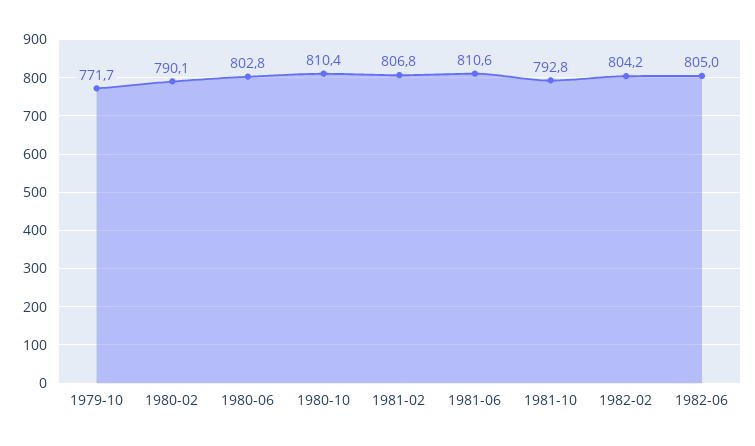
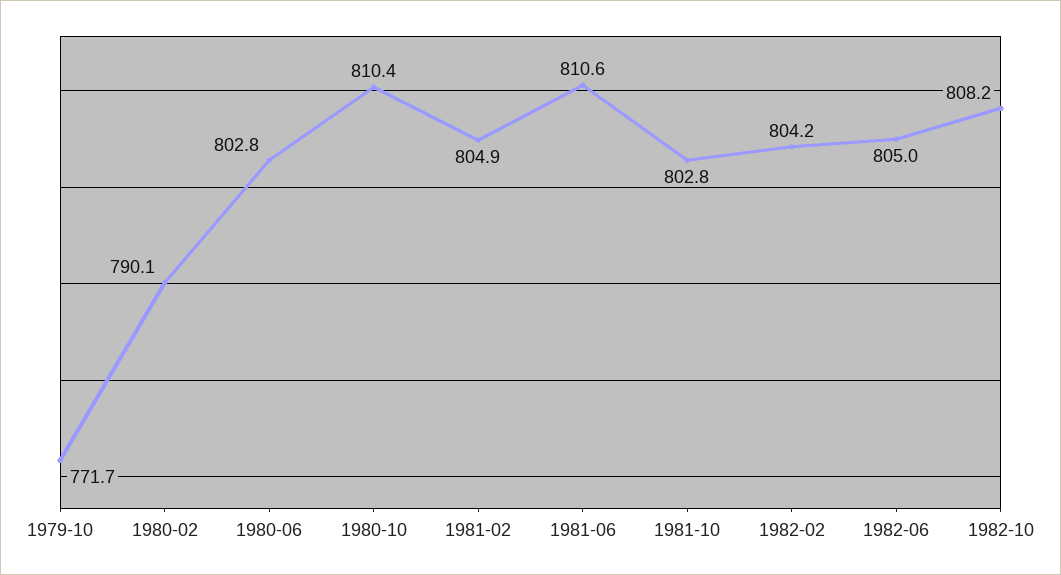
1981-02: 806.8 -> 804.9
1981-10: 792.8 -> 802.8
1982-10: none -> 808.2

